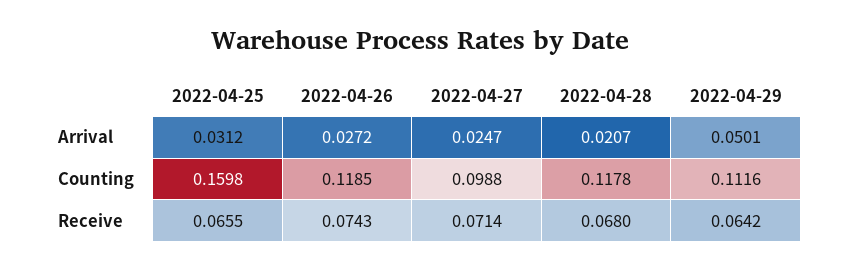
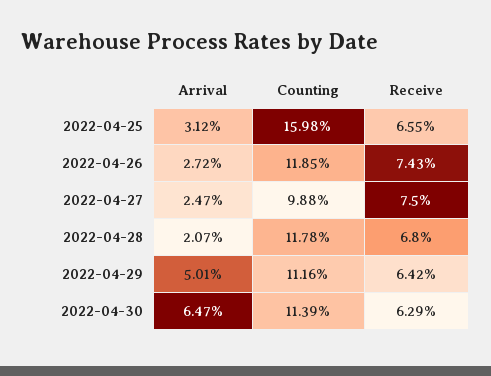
2022-04-27, Receive: 0.0714 -> 0.075
2022-04-30, Arrival: none -> 0.0647
2022-04-30, Counting: none -> 0.1139
2022-04-30, Receive: none -> 0.0629

